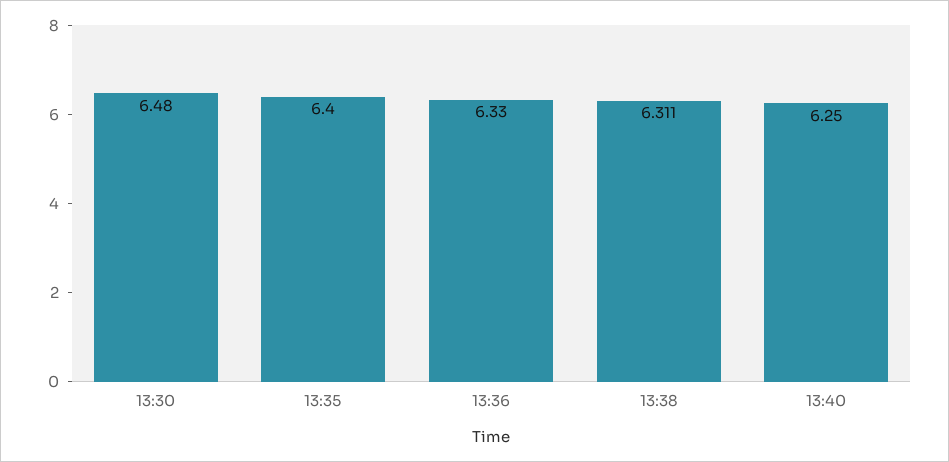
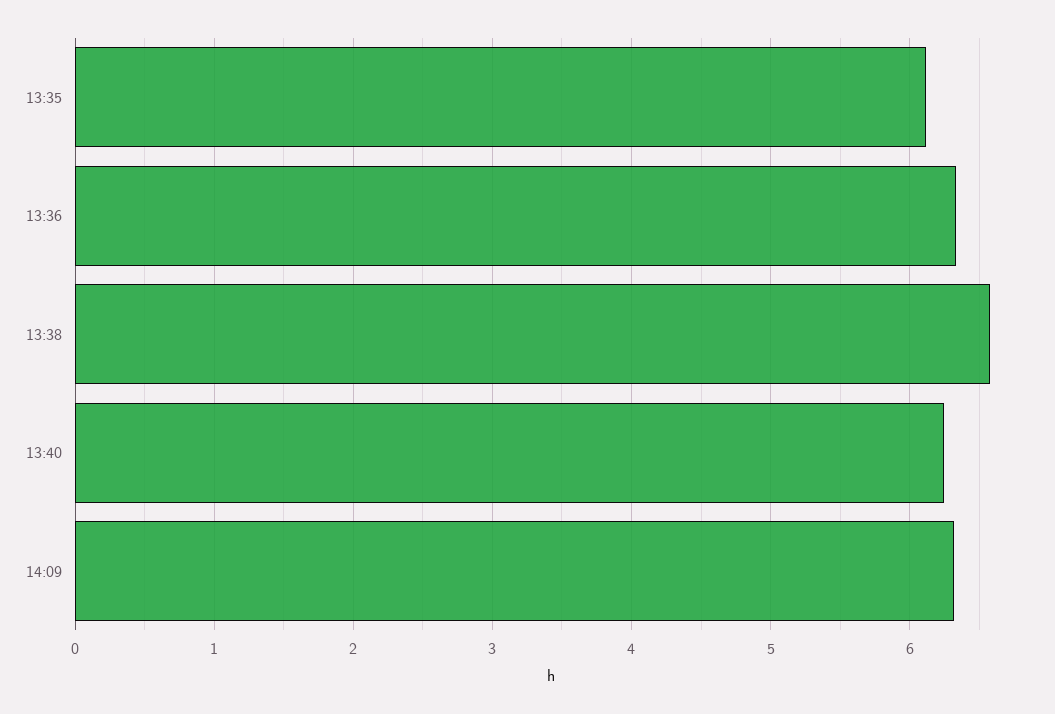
13:30: 6.48 -> none
13:35: 6.4 -> 6.1
13:38: 6.311 -> 6.6
14:09: none -> 6.3

